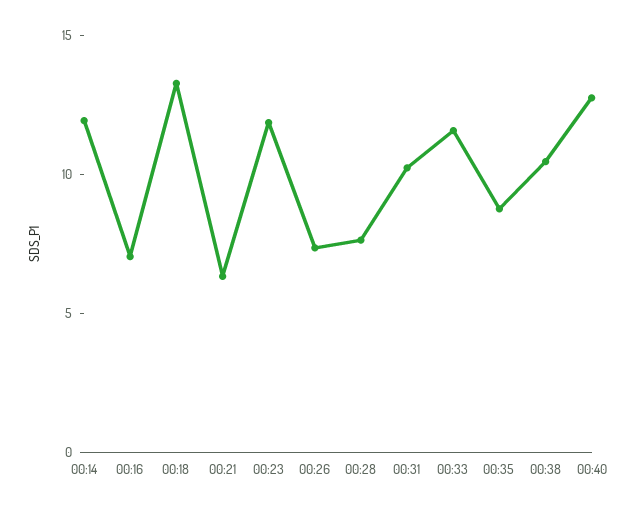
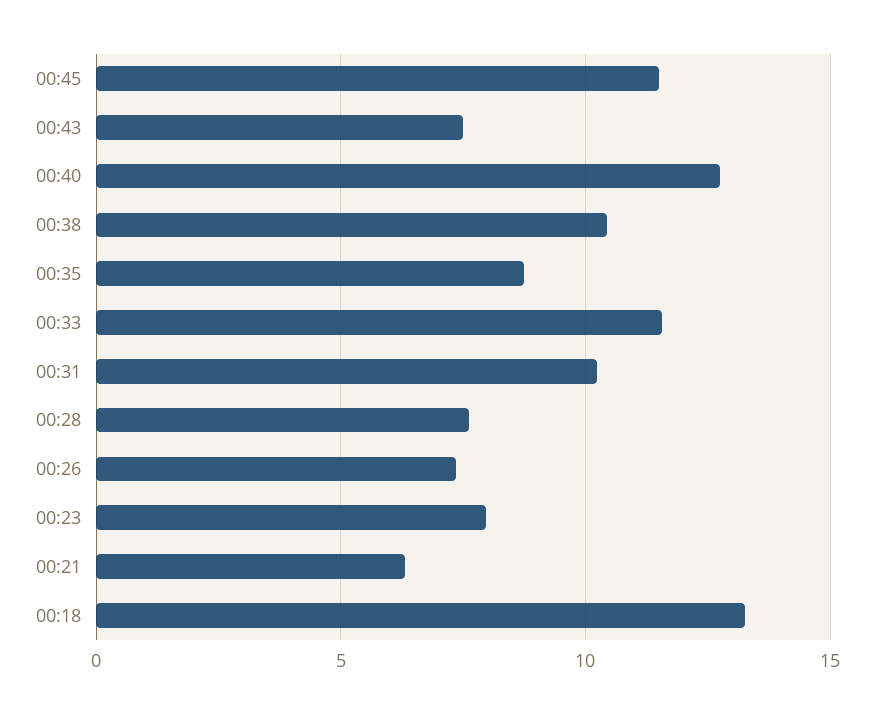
00:14: 12 -> none
00:16: 7 -> none
00:23: 12 -> 8
00:45: none -> 11.5
00:43: none -> 7.5

